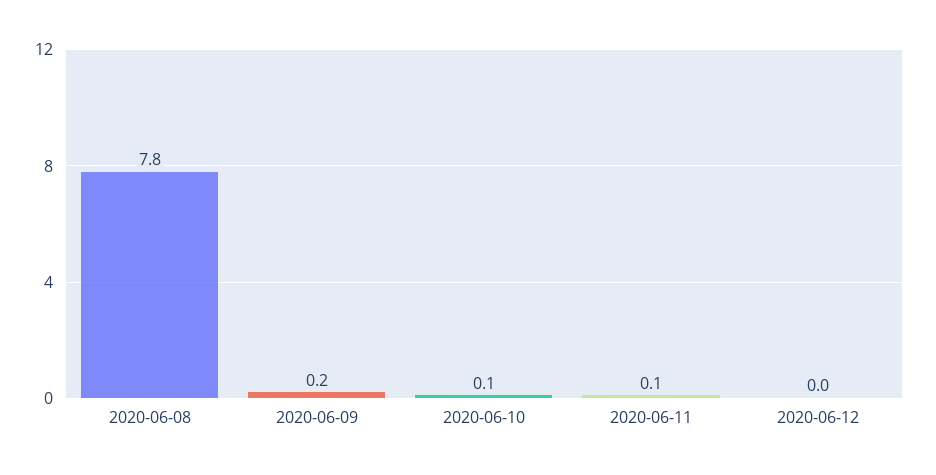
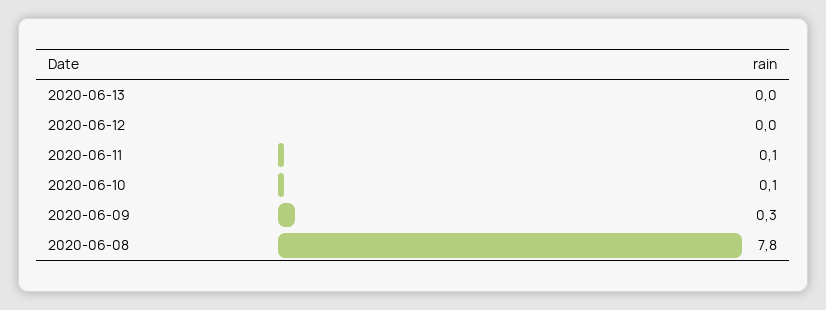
2020-06-09: 0.2 -> 0.3
2020-06-13: none -> 0

